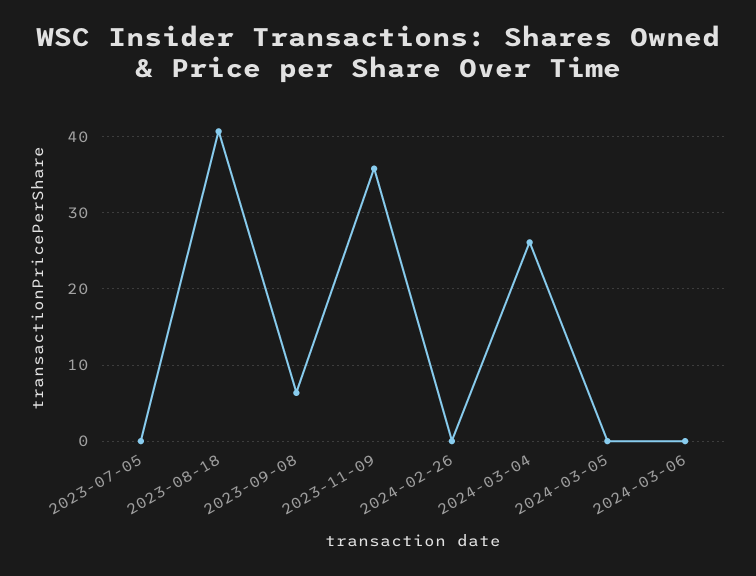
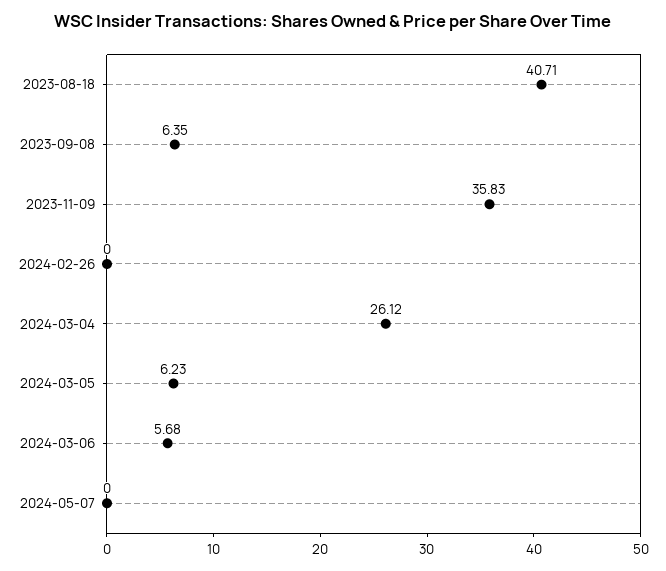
2023-07-05: 0 -> none
2024-03-05: 0 -> 6.23
2024-03-06: 0 -> 5.68
2024-05-07: none -> 0

